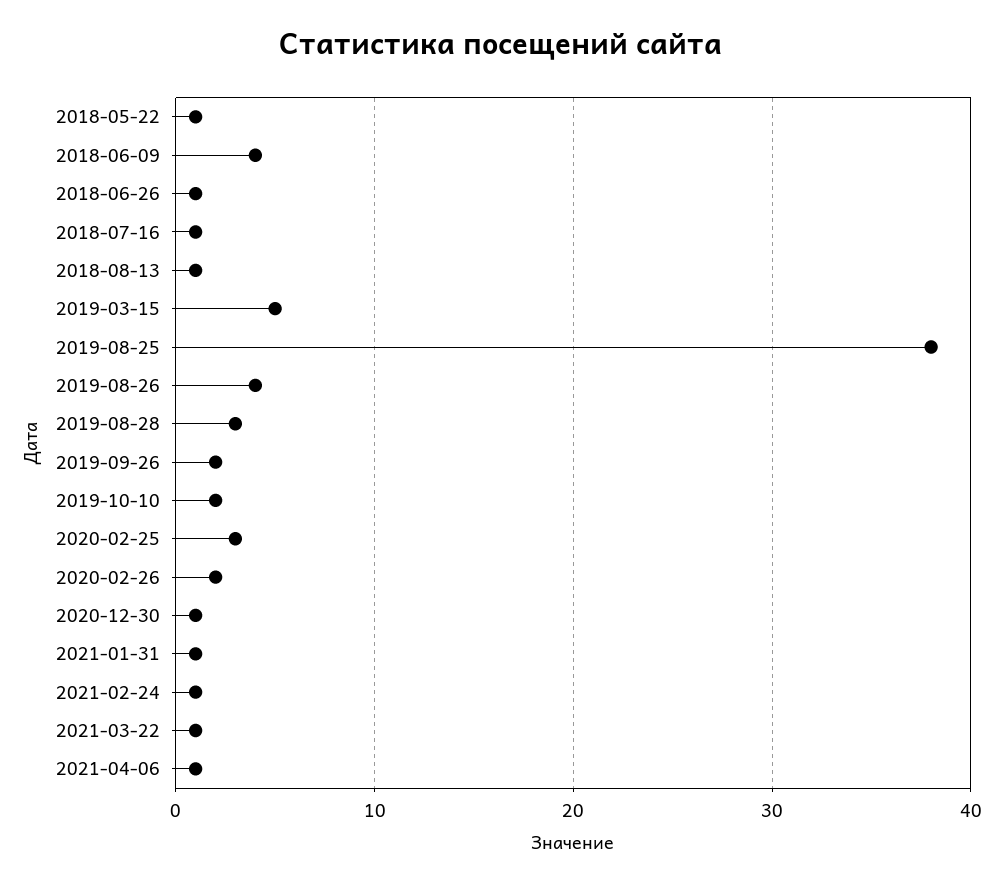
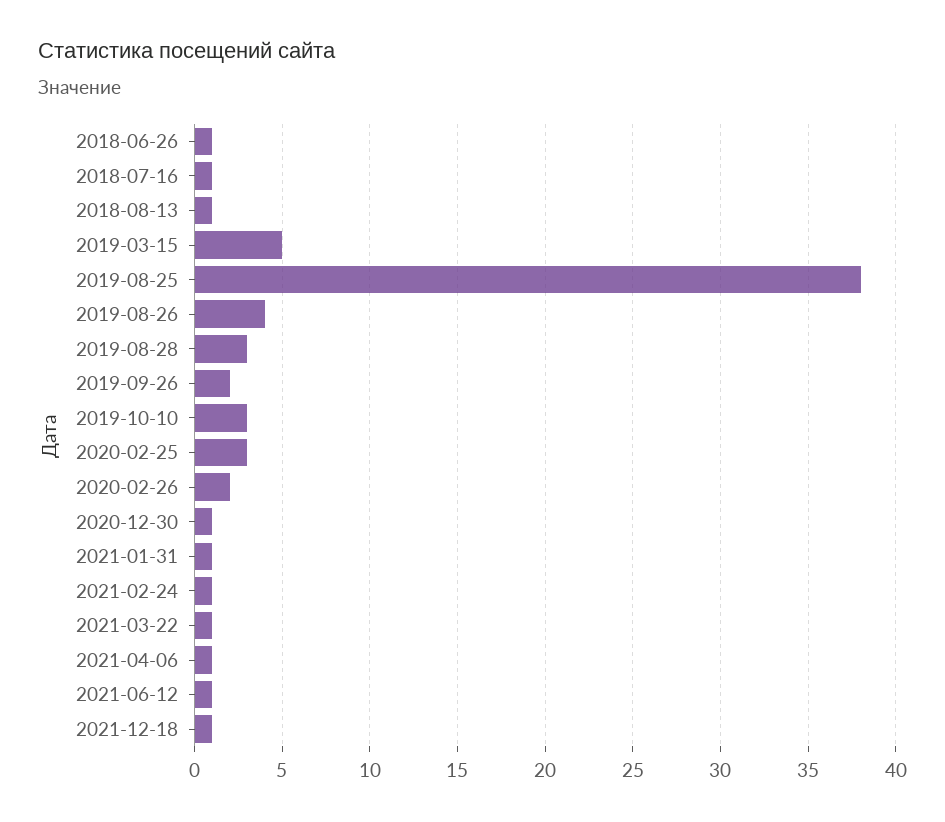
2018-05-22: 1 -> none
2018-06-09: 4 -> none
2019-10-10: 2 -> 3
2021-06-12: none -> 1
2021-12-18: none -> 1

